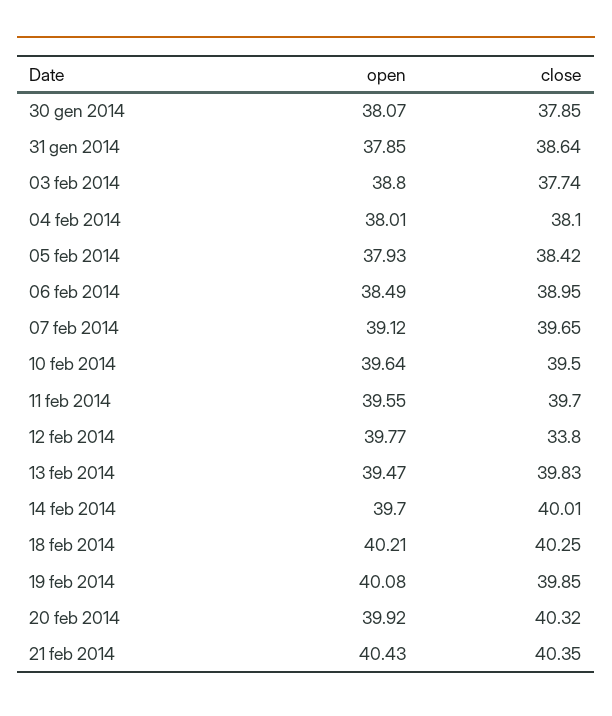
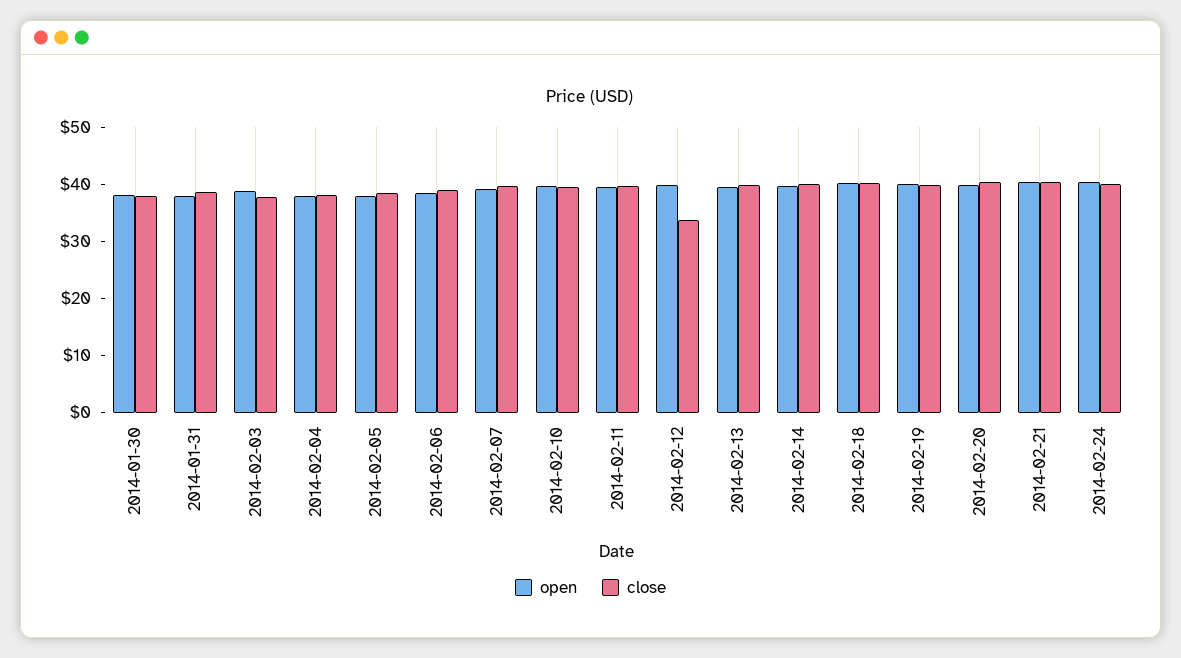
open, 2014-02-24: none -> 40
close, 2014-02-24: none -> 40

